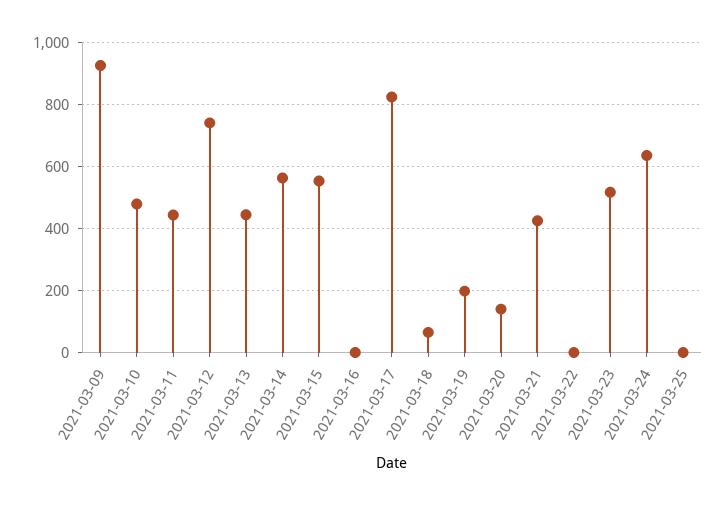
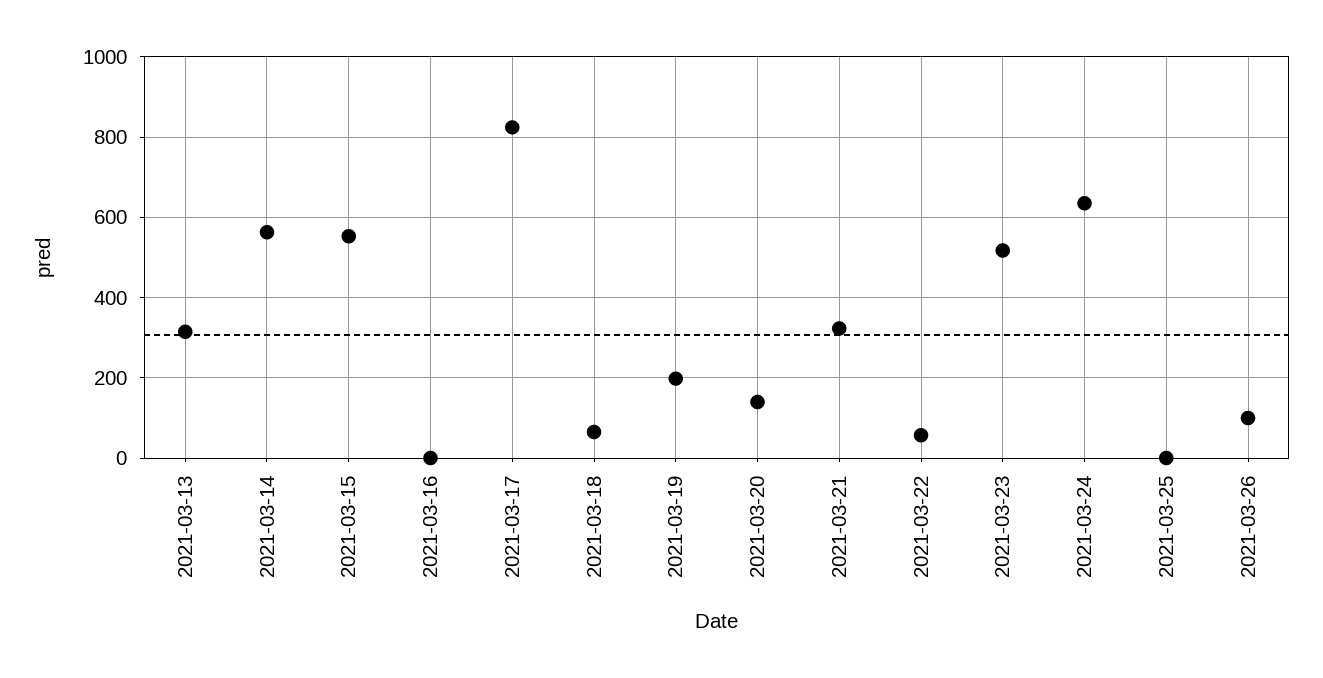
2021-03-09: 920 -> none
2021-03-10: 480 -> none
2021-03-11: 440 -> none
2021-03-12: 740 -> none
2021-03-13: 440 -> 320
2021-03-21: 420 -> 320
2021-03-22: 0 -> 60
2021-03-26: none -> 100

